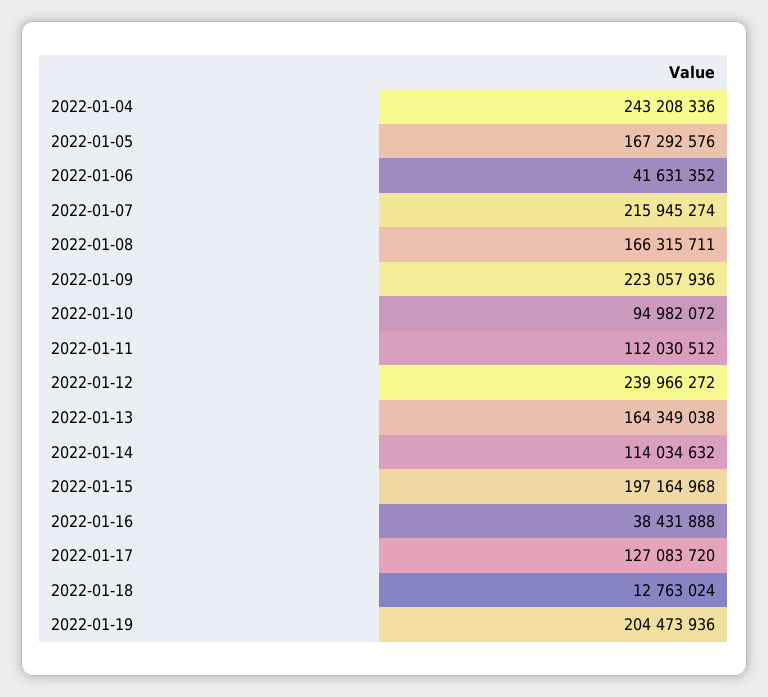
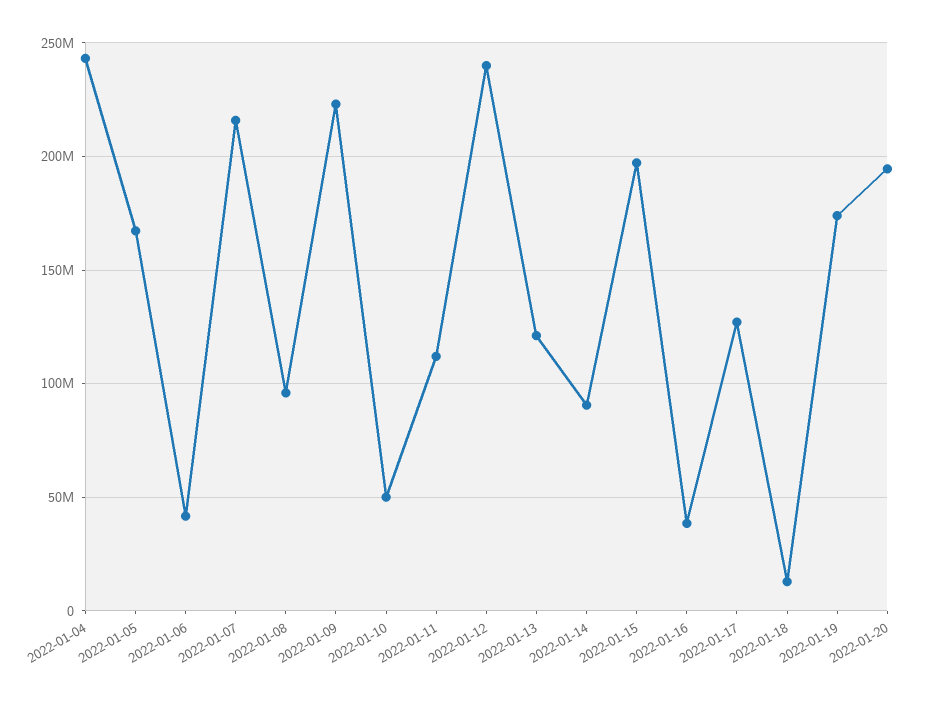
2022-01-08: 166315711 -> 95000000
2022-01-10: 94982072 -> 50000000
2022-01-13: 164349038 -> 120000000
2022-01-14: 114034632 -> 90000000
2022-01-19: 204473936 -> 175000000
2022-01-20: none -> 195000000

